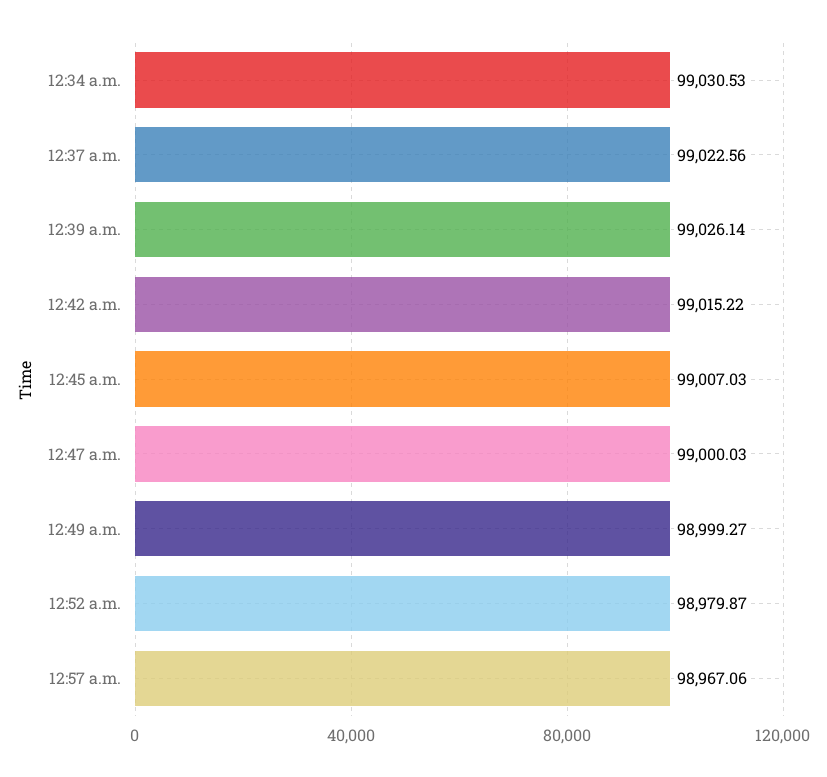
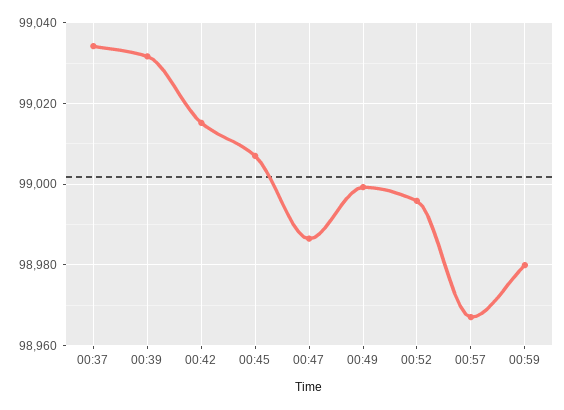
12:34 a.m.: 99030.53 -> none
12:37 a.m.: 99022.56 -> 99034
12:39 a.m.: 99026.14 -> 99032
12:47 a.m.: 99000.03 -> 98986
12:52 a.m.: 98979.87 -> 98996
00:59: none -> 98980

